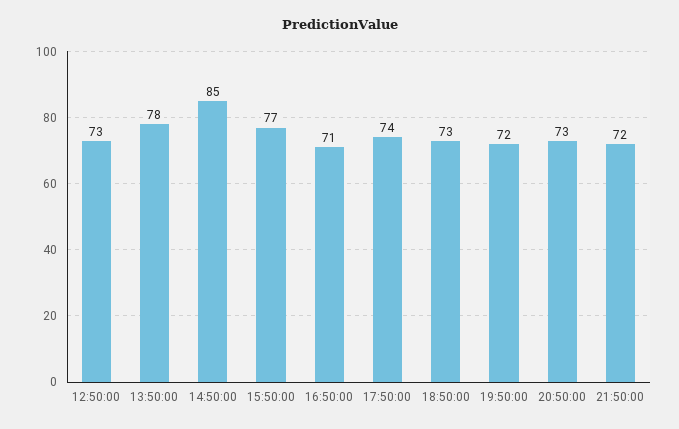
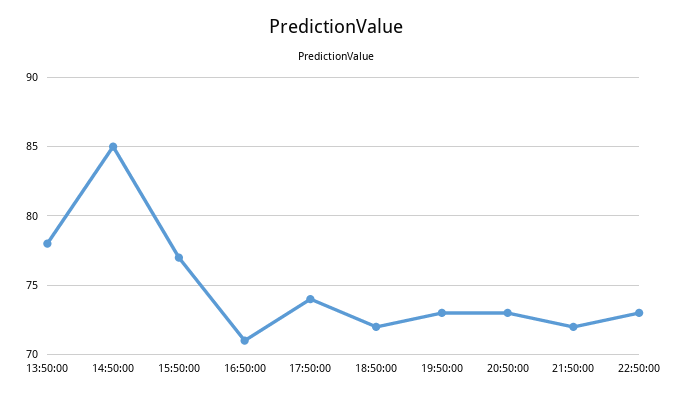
12:50:00: 73 -> none
18:50:00: 73 -> 72
19:50:00: 72 -> 73
22:50:00: none -> 73

